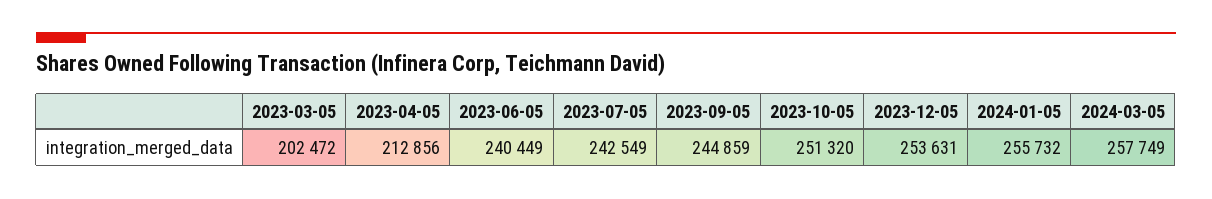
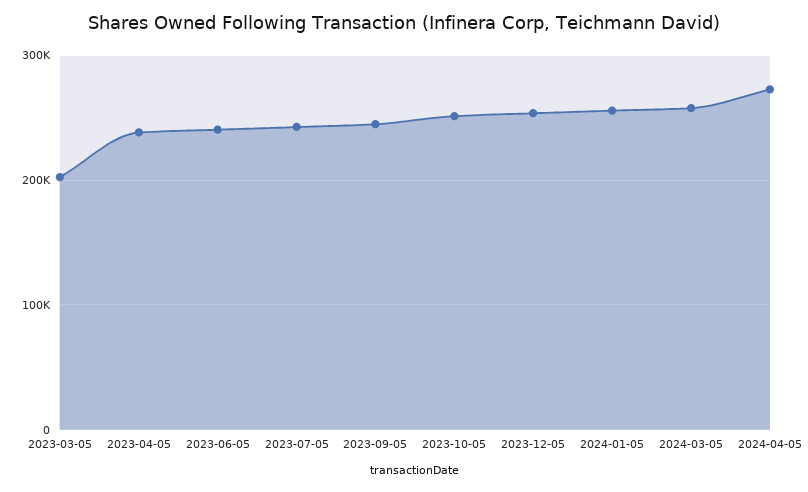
2023-04-05: 212856 -> 240000
2024-04-05: none -> 270000

